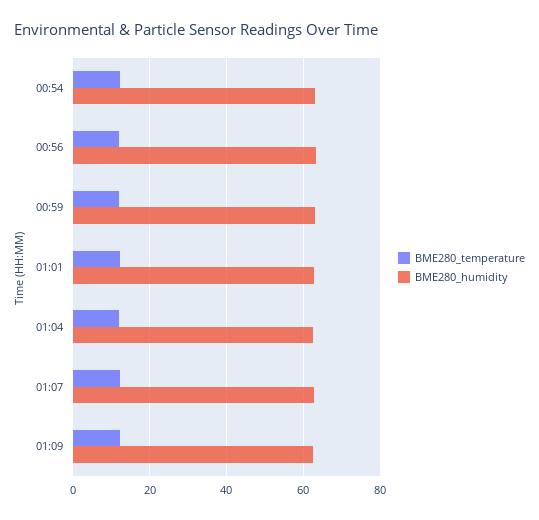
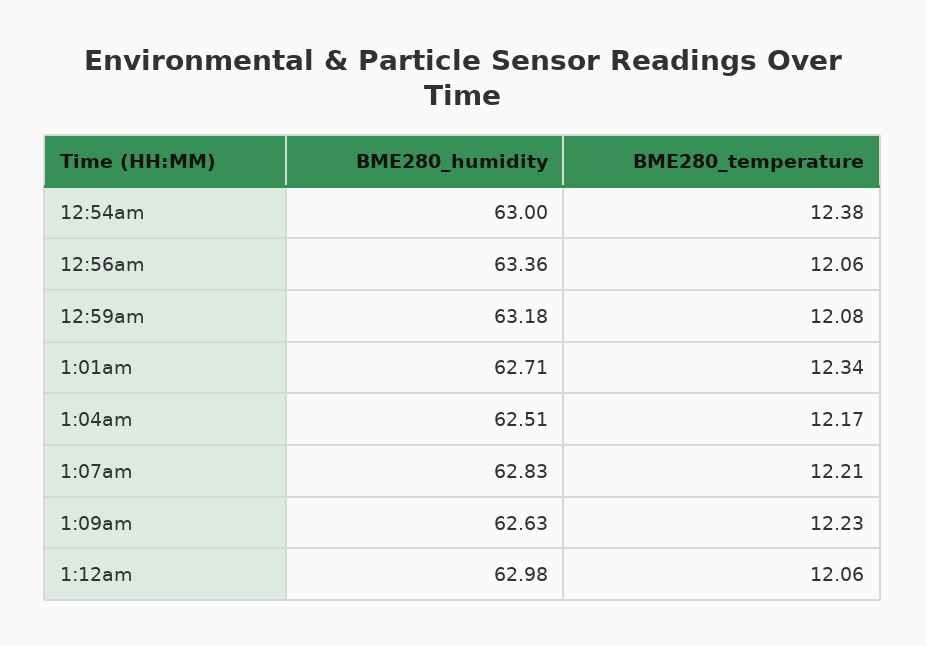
BME280_humidity, 1:12am: none -> 62.98
BME280_temperature, 1:12am: none -> 12.06

